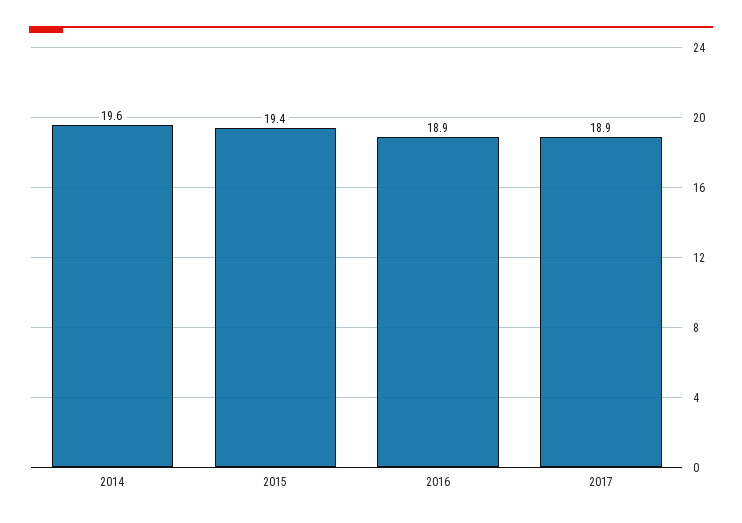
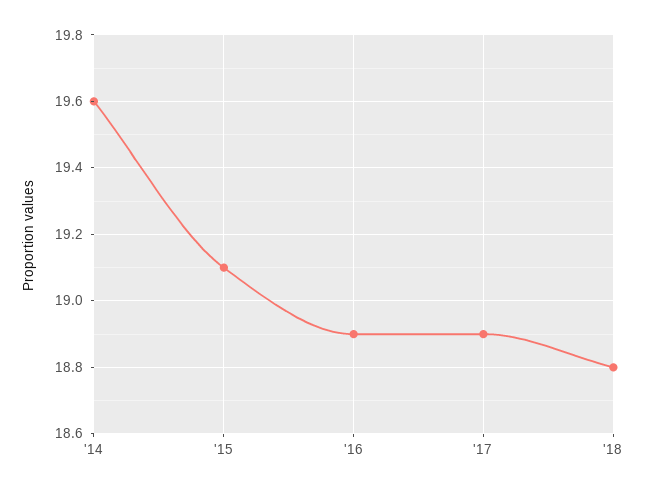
2015: 19.4 -> 19.1
'18: none -> 18.8

